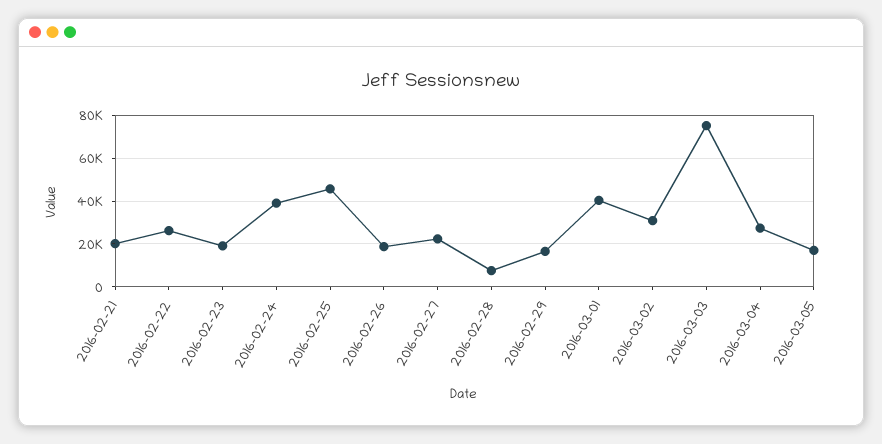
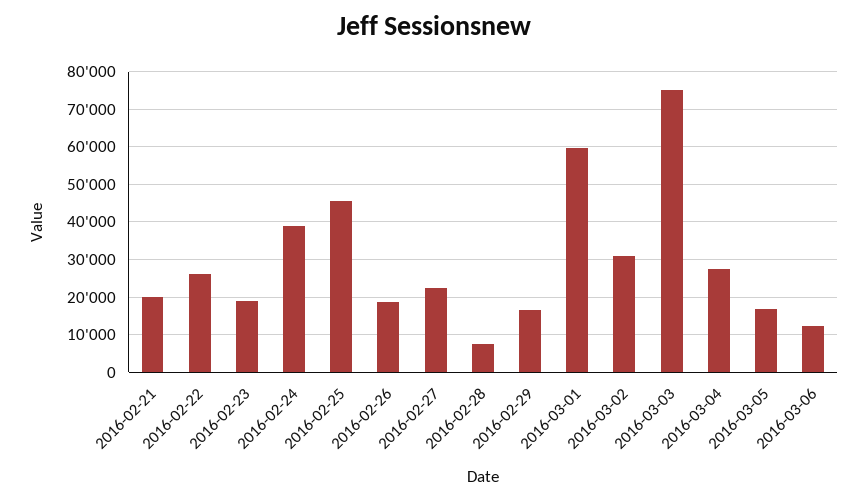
2016-03-01: 40000 -> 60000
2016-03-06: none -> 12000

